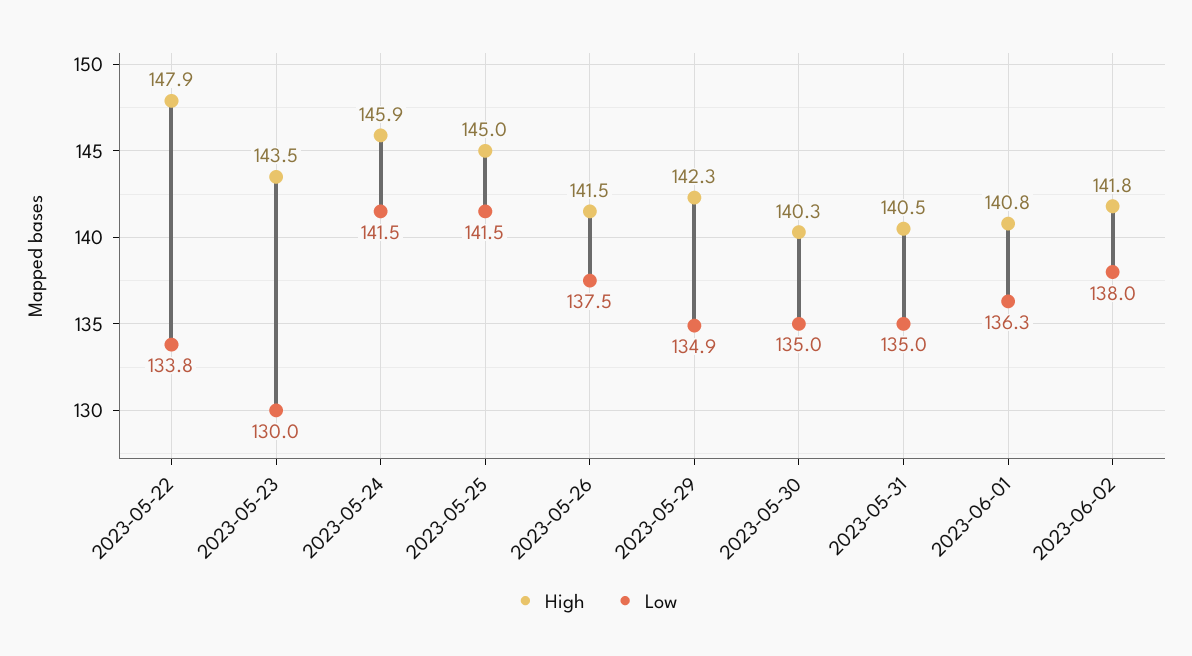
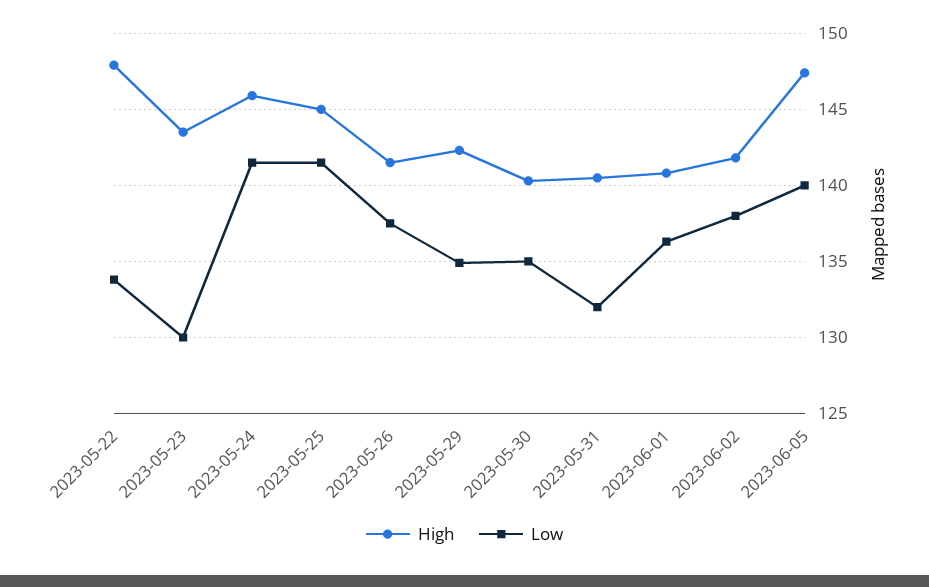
Low, 2023-05-31: 135 -> 132
High, 2023-06-05: none -> 147.5
Low, 2023-06-05: none -> 140

